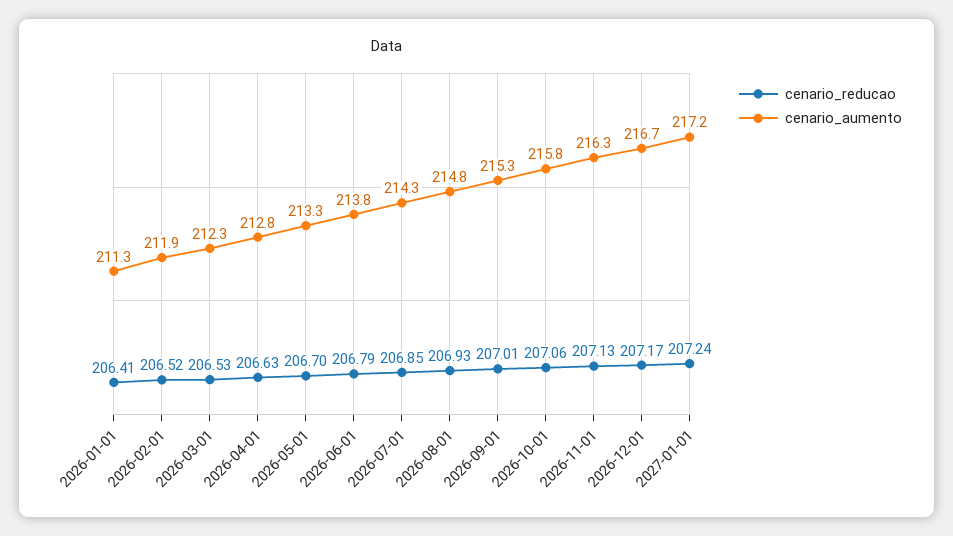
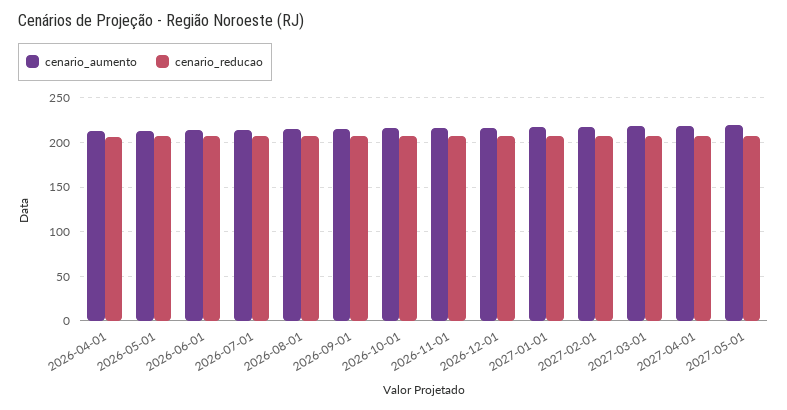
cenario_reducao, 2026-01-01: 206.41 -> none
cenario_aumento, 2026-01-01: 211.3 -> none
cenario_reducao, 2026-02-01: 206.52 -> none
cenario_aumento, 2026-02-01: 211.9 -> none
cenario_reducao, 2026-03-01: 206.53 -> none
cenario_aumento, 2026-03-01: 212.3 -> none
cenario_aumento, 2027-02-01: none -> 220
cenario_reducao, 2027-02-01: none -> 210
cenario_aumento, 2027-03-01: none -> 220
cenario_reducao, 2027-03-01: none -> 210
cenario_aumento, 2027-04-01: none -> 220
cenario_reducao, 2027-04-01: none -> 210
cenario_aumento, 2027-05-01: none -> 220
cenario_reducao, 2027-05-01: none -> 210

